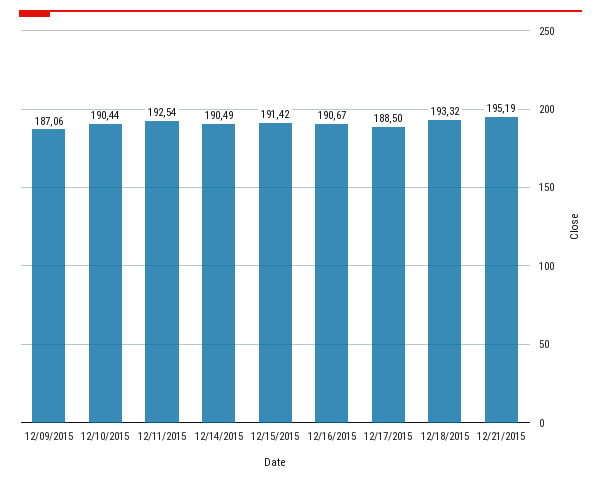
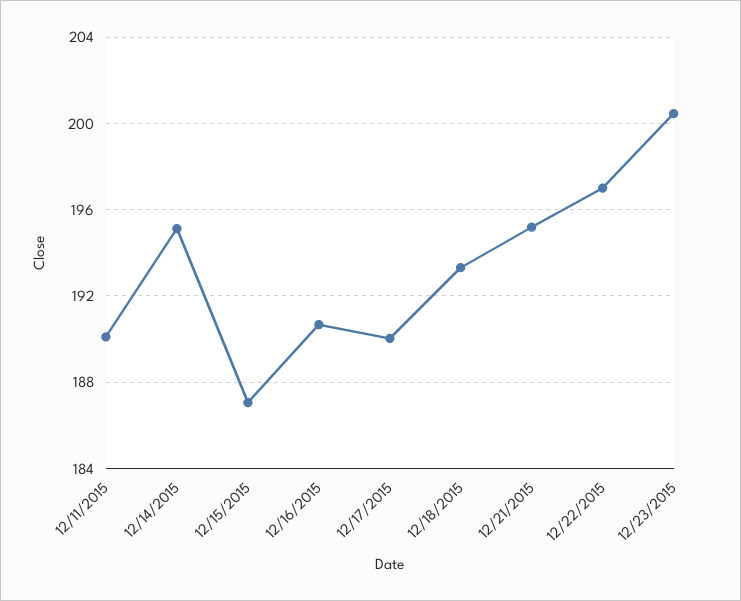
12/09/2015: 187.06 -> none
12/10/2015: 190.44 -> none
12/11/2015: 192.54 -> 190
12/14/2015: 190.49 -> 195
12/15/2015: 191.42 -> 187
12/17/2015: 188.5 -> 190
12/22/2015: none -> 197
12/23/2015: none -> 200.5

